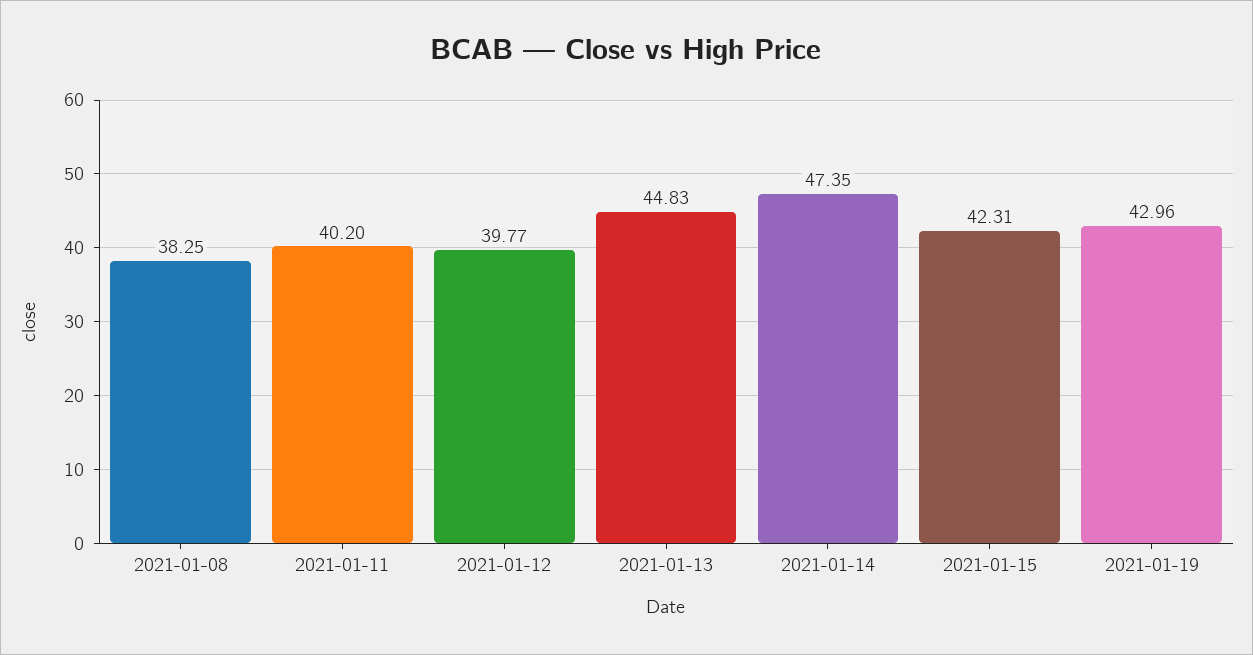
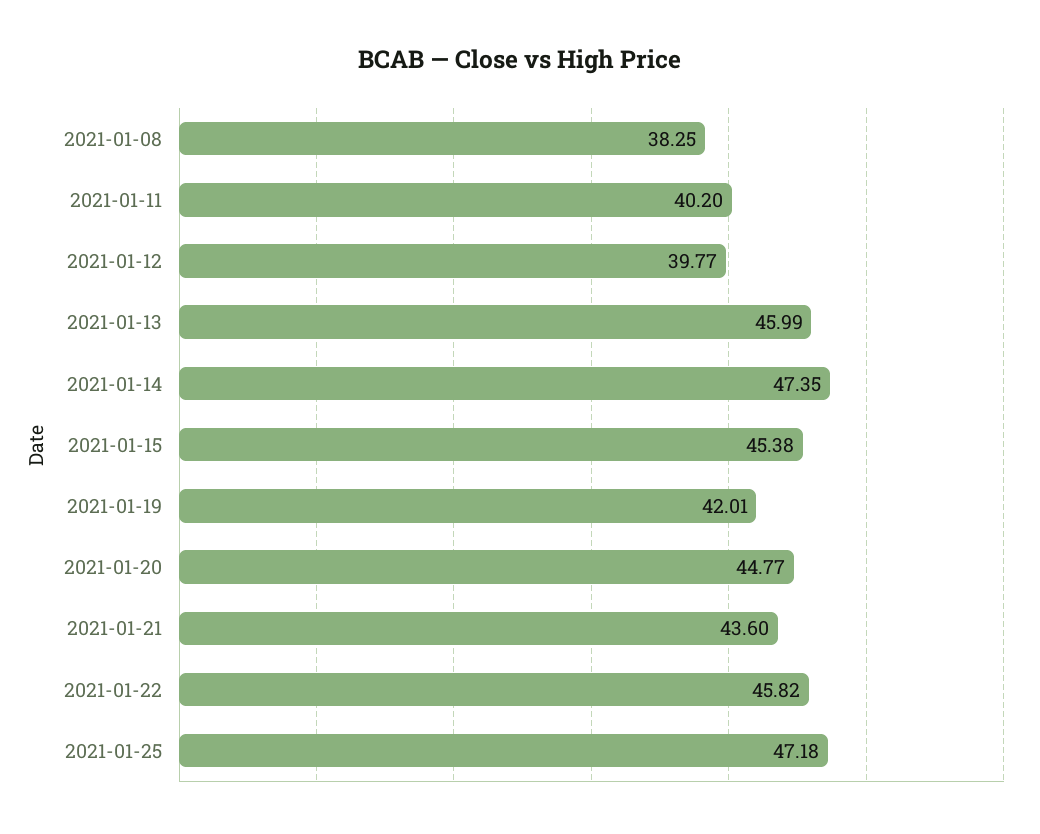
2021-01-13: 44.83 -> 45.99
2021-01-15: 42.31 -> 45.38
2021-01-19: 42.96 -> 42.01
2021-01-20: none -> 44.77
2021-01-21: none -> 43.6
2021-01-22: none -> 45.82
2021-01-25: none -> 47.18

